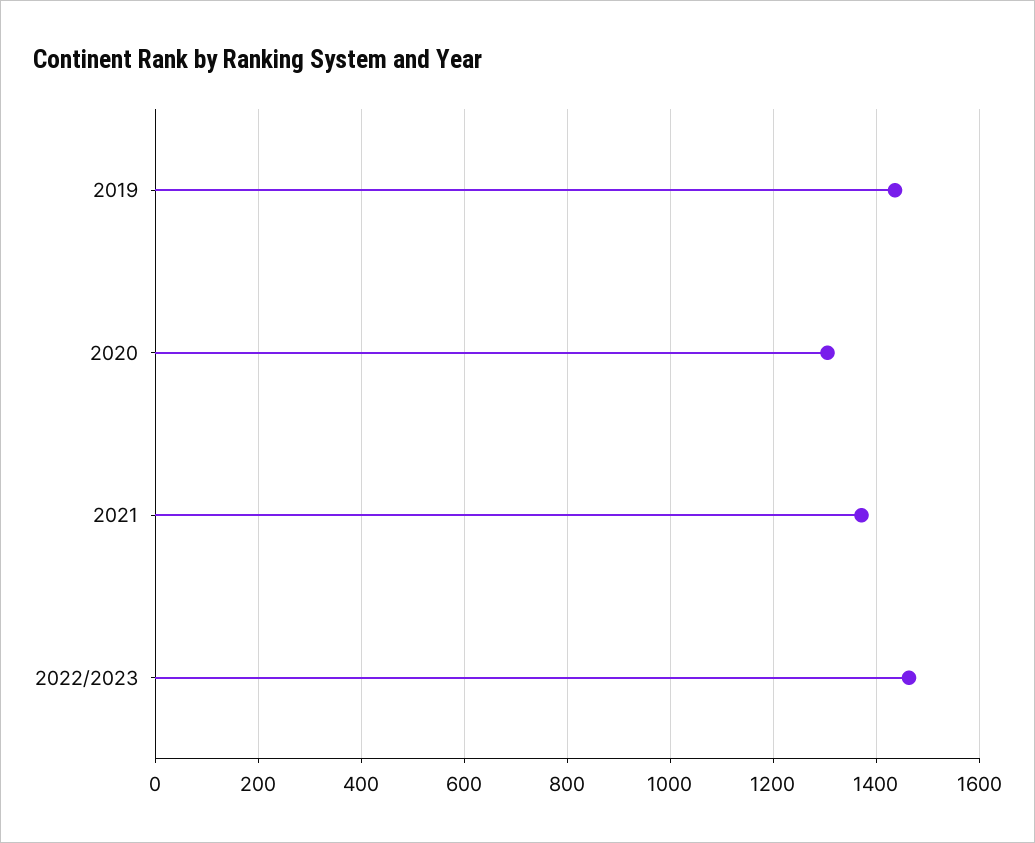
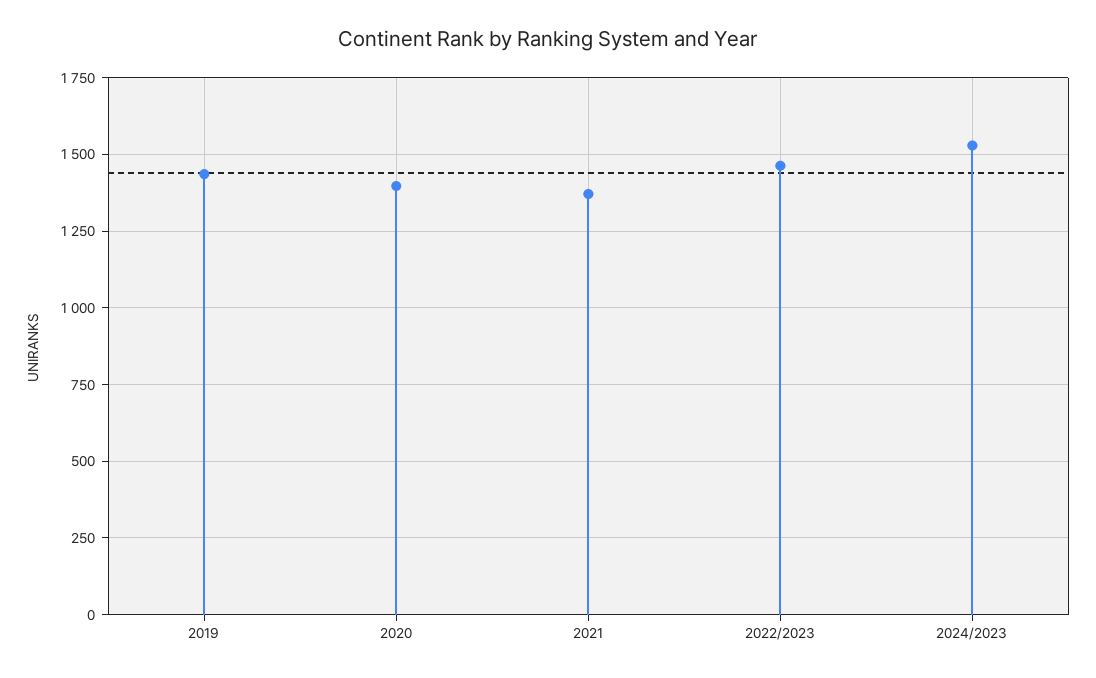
2020: 1300 -> 1400
2024/2023: none -> 1525

